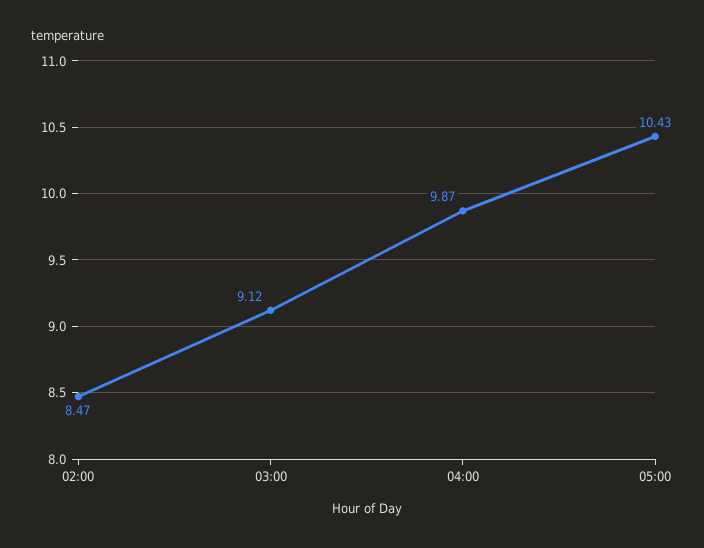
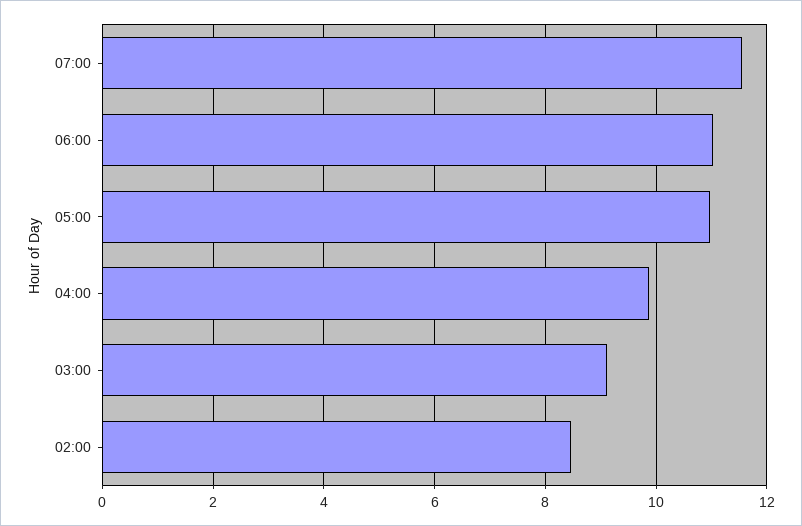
05:00: 10.43 -> 11
07:00: none -> 11.6
06:00: none -> 11

